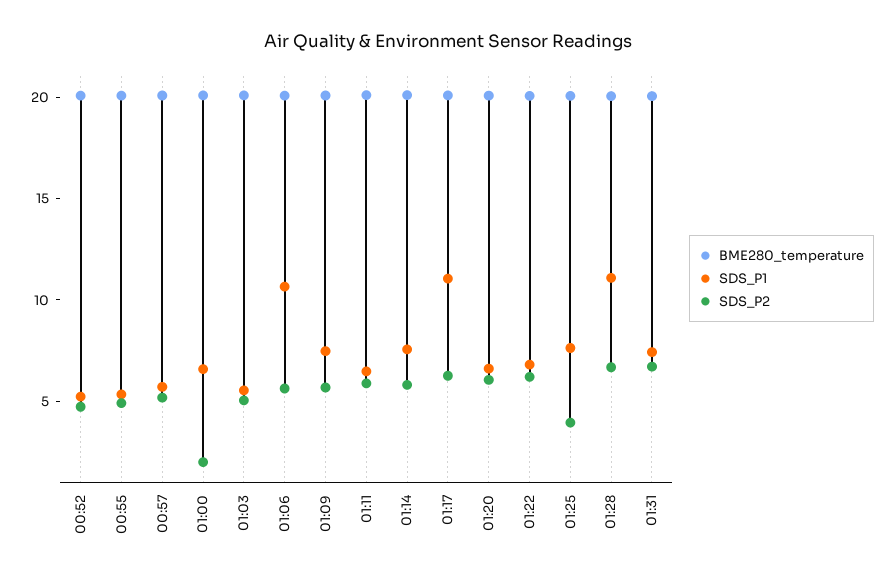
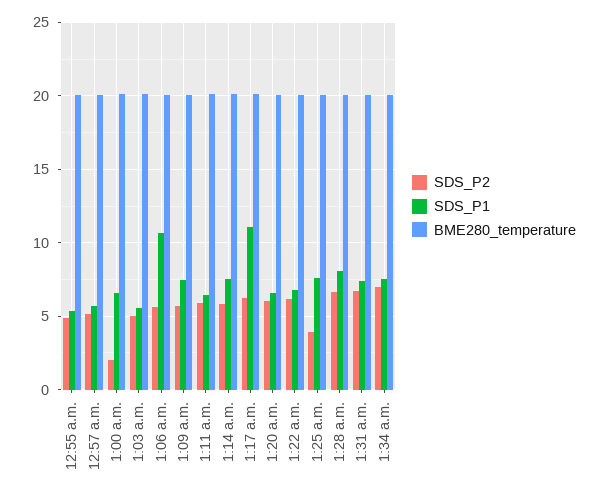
BME280_temperature, 00:52: 20 -> none
SDS_P1, 00:52: 5 -> none
SDS_P2, 00:52: 5 -> none
SDS_P1, 01:28: 11 -> 8
SDS_P2, 1:34 a.m.: none -> 7
SDS_P1, 1:34 a.m.: none -> 7.5
BME280_temperature, 1:34 a.m.: none -> 20

